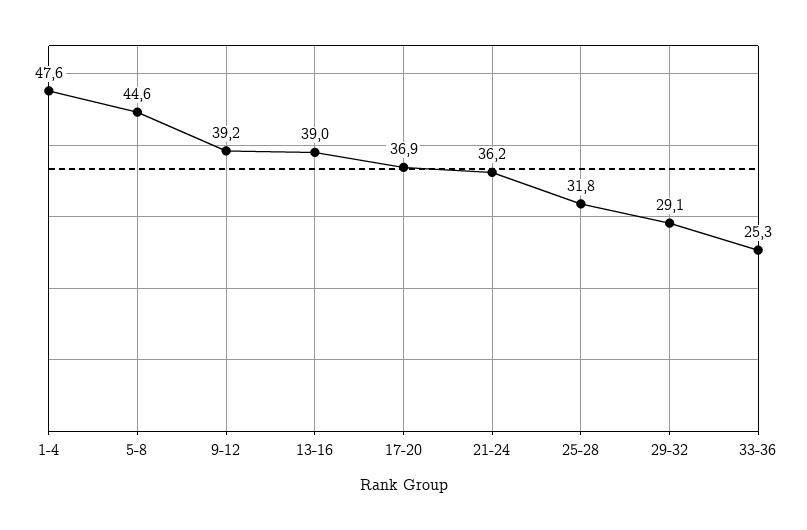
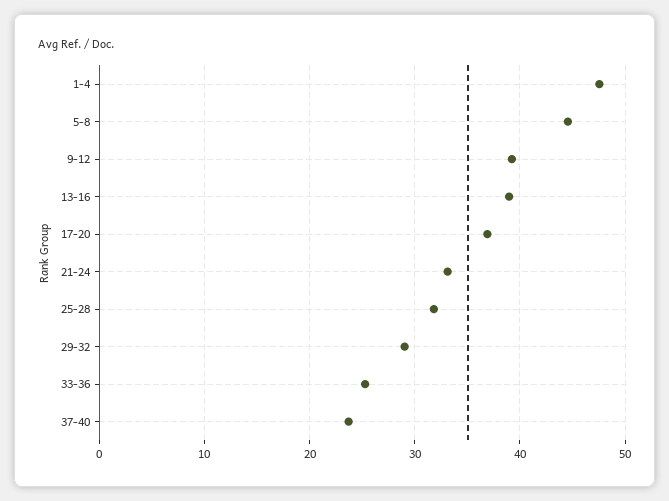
21-24: 36.2 -> 33
37-40: none -> 24

